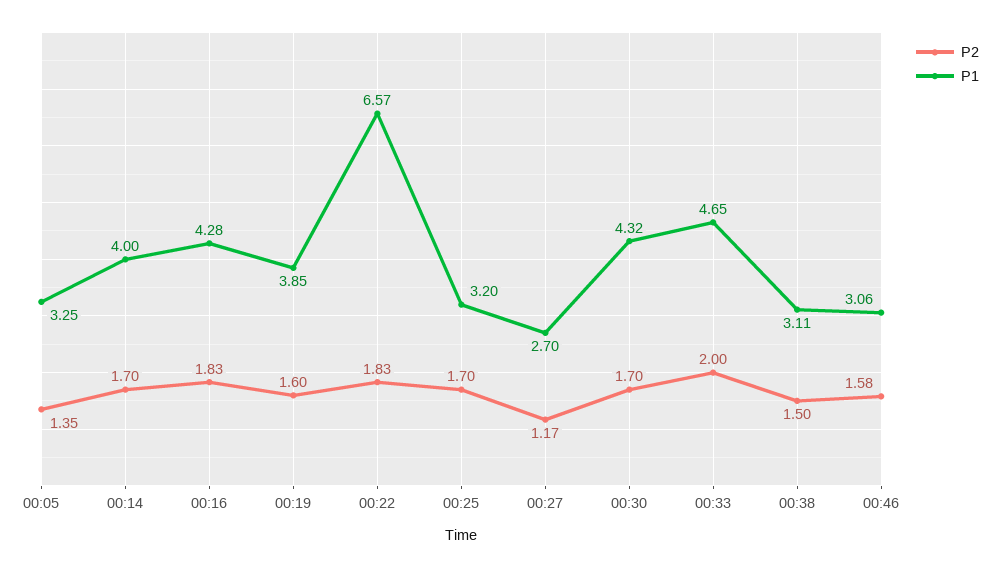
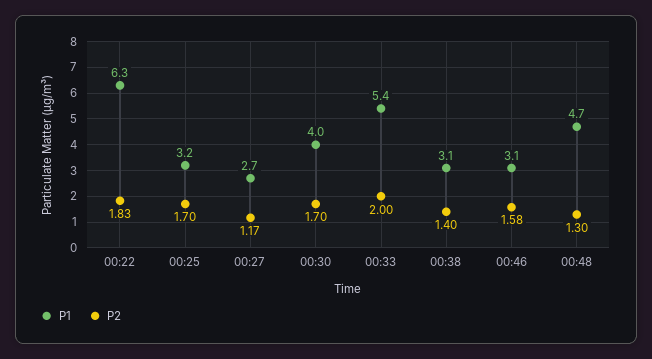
P2, 00:05: 1.35 -> none
P1, 00:05: 3.25 -> none
P2, 00:14: 1.7 -> none
P1, 00:14: 4 -> none
P2, 00:16: 1.83 -> none
P1, 00:16: 4.28 -> none
P2, 00:19: 1.6 -> none
P1, 00:19: 3.85 -> none
P1, 00:22: 6.57 -> 6.3
P1, 00:30: 4.32 -> 4
P1, 00:33: 4.65 -> 5.4
P2, 00:38: 1.5 -> 1.4
P1, 00:48: none -> 4.7
P2, 00:48: none -> 1.3

